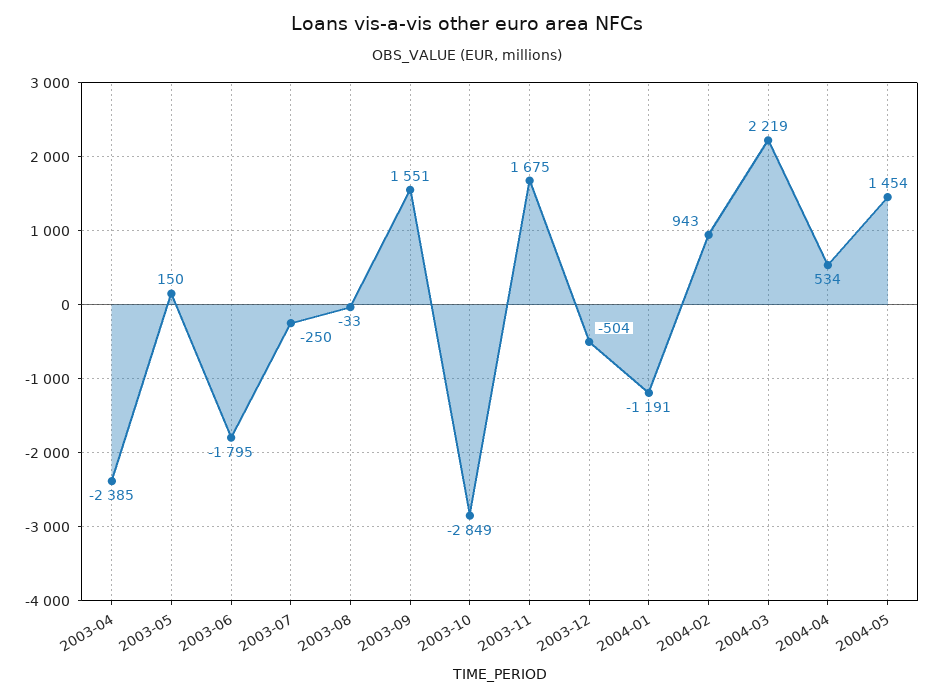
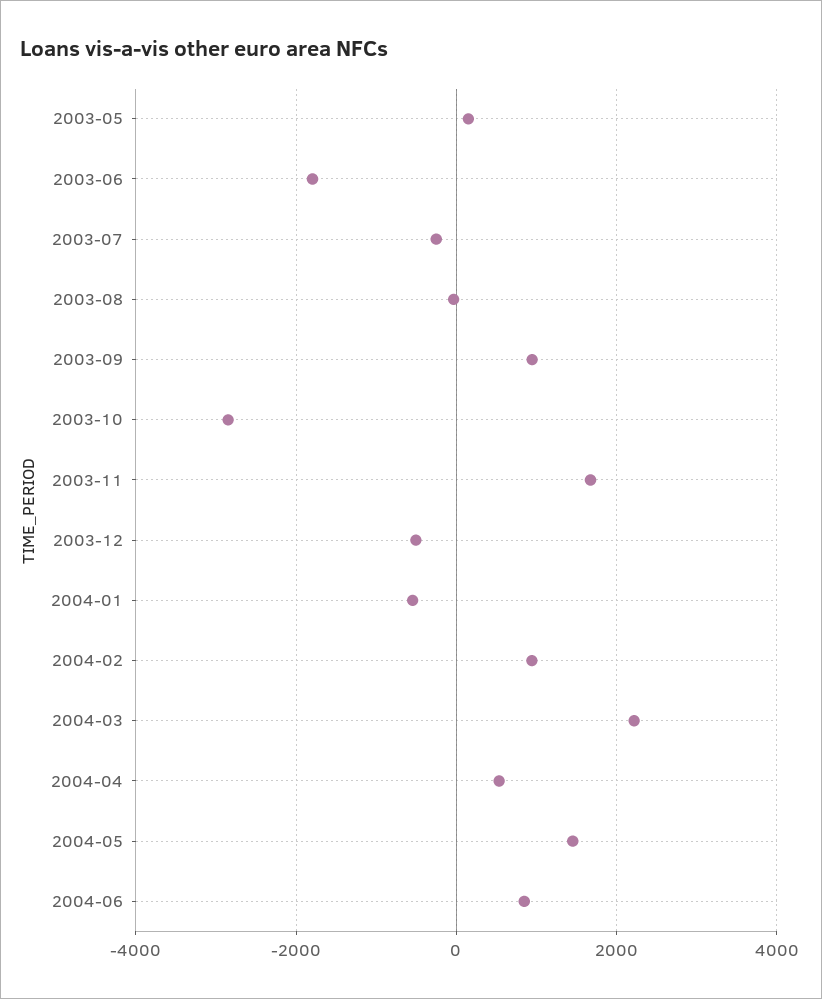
2003-04: -2385 -> none
2003-09: 1551 -> 1000
2004-01: -1191 -> -600
2004-06: none -> 800

